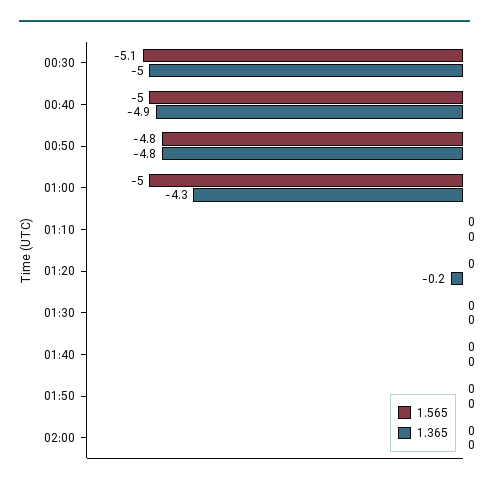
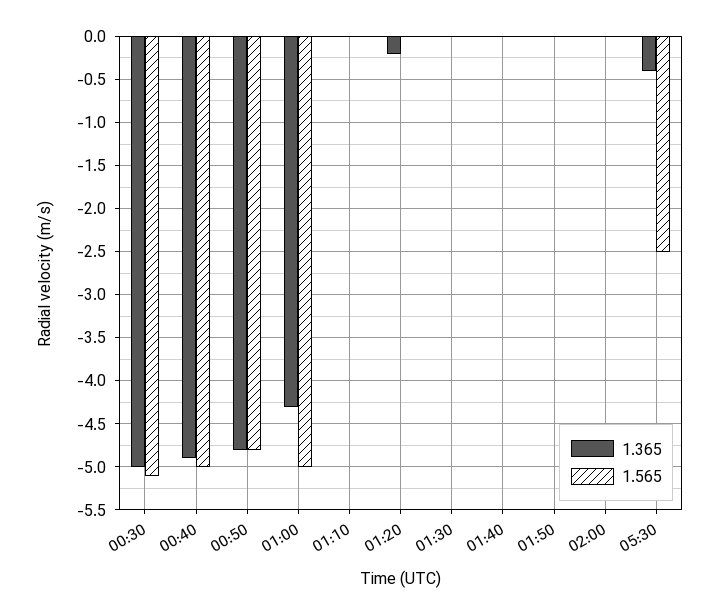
1.365, 05:30: none -> -0.4
1.565, 05:30: none -> -2.5

